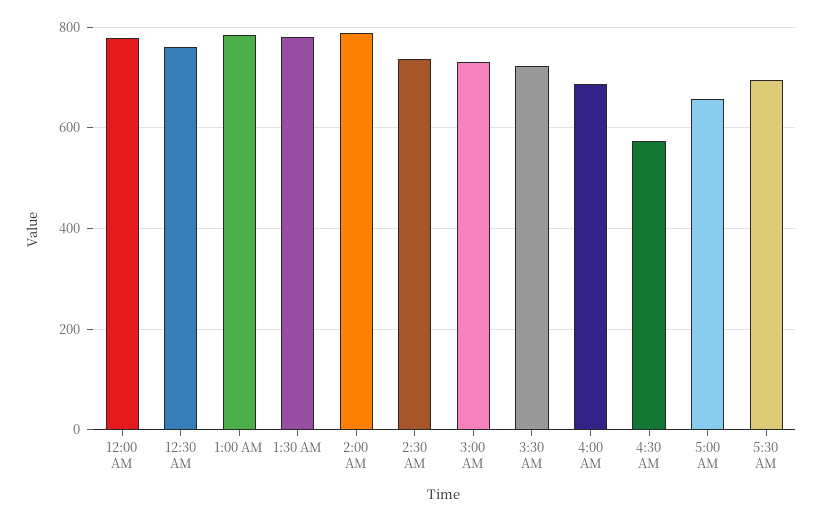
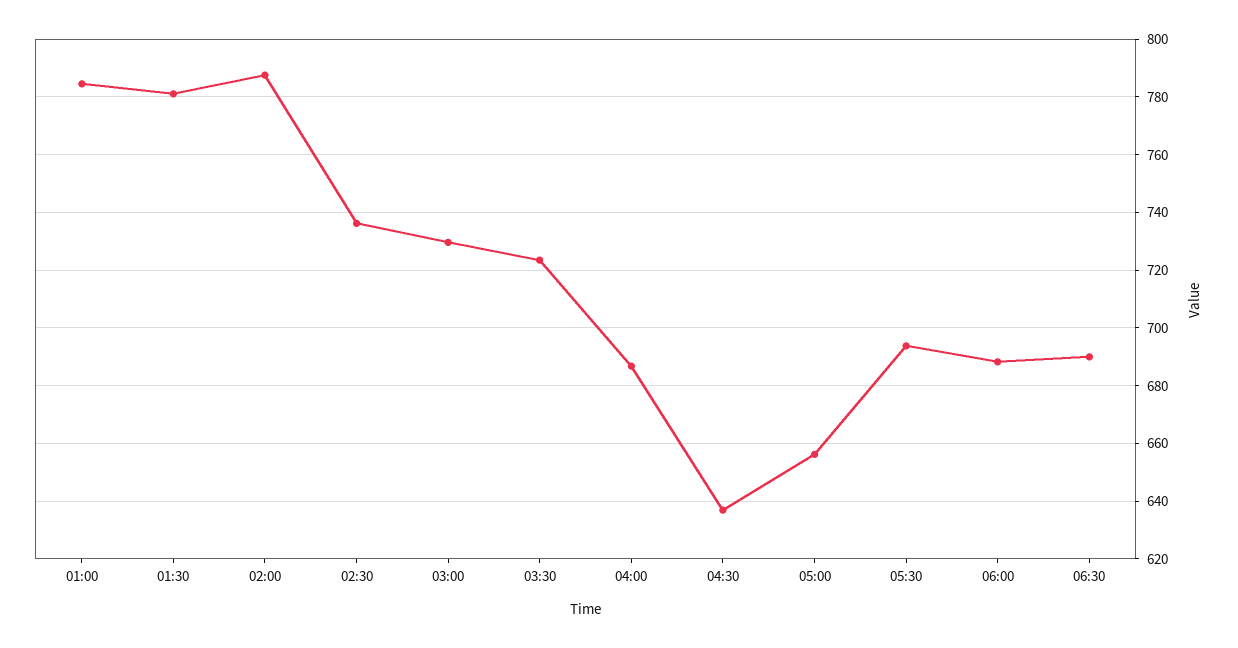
12:00 AM: 780 -> none
12:30 AM: 760 -> none
4:30 AM: 580 -> 637.5
06:00: none -> 687.5
06:30: none -> 690

